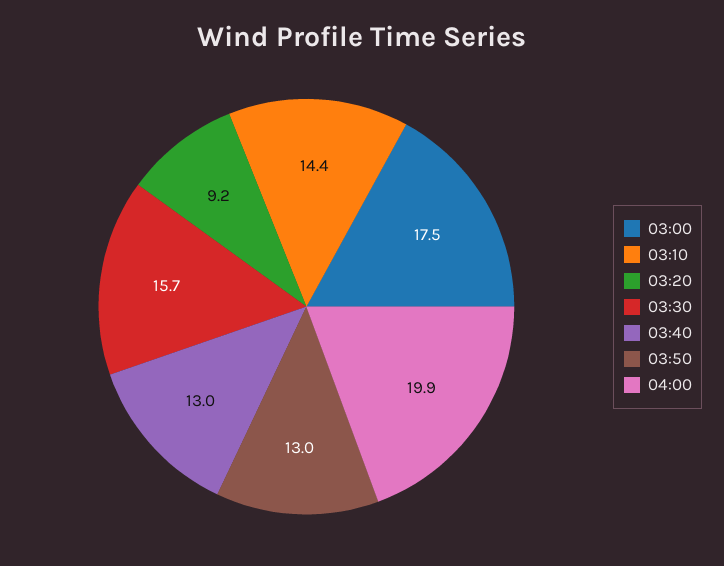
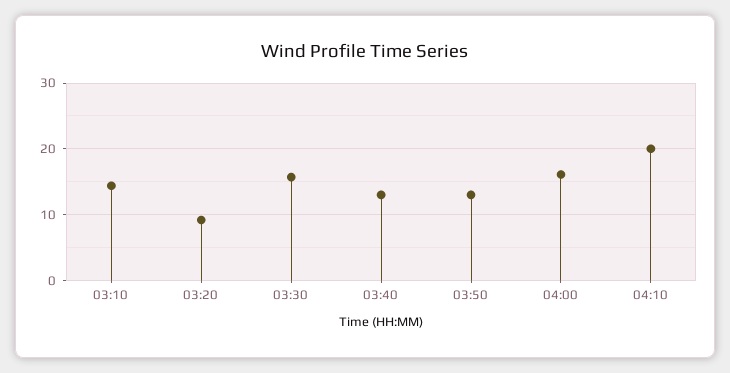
03:00: 17.5 -> none
04:00: 19.9 -> 16
04:10: none -> 20

